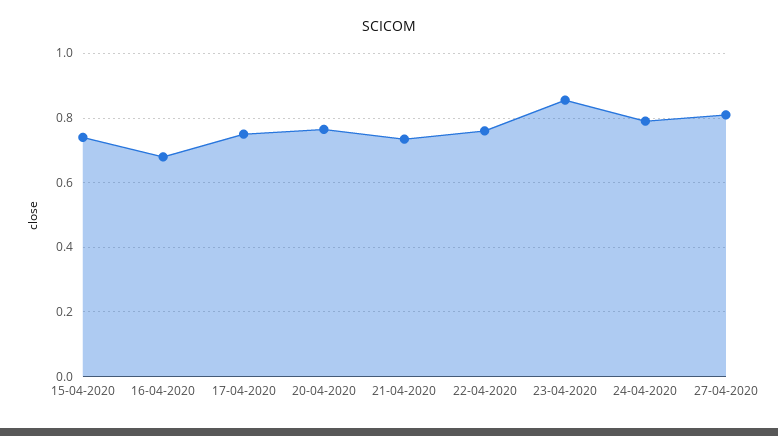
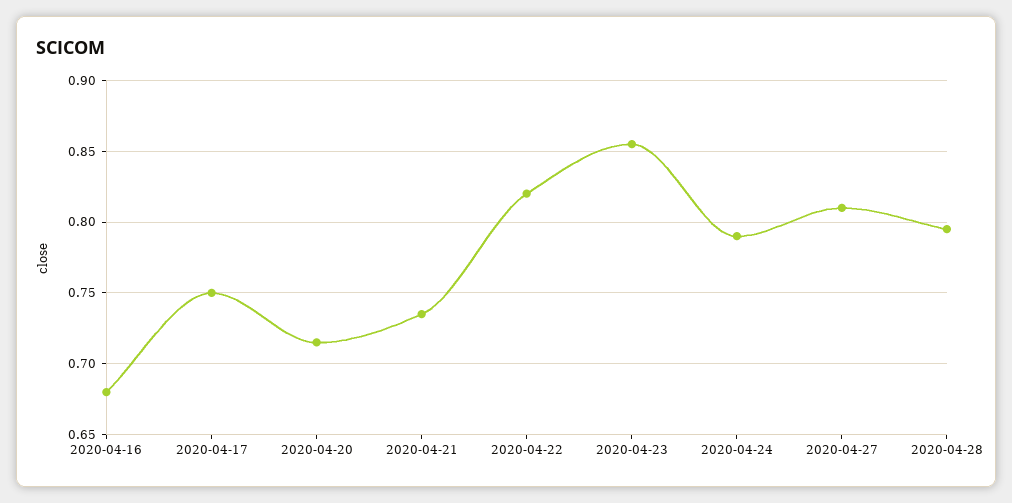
15-04-2020: 0.74 -> none
20-04-2020: 0.76 -> 0.715
22-04-2020: 0.76 -> 0.82
2020-04-28: none -> 0.795

